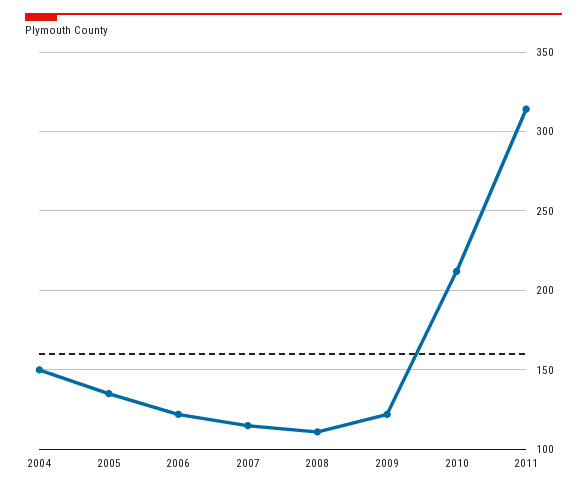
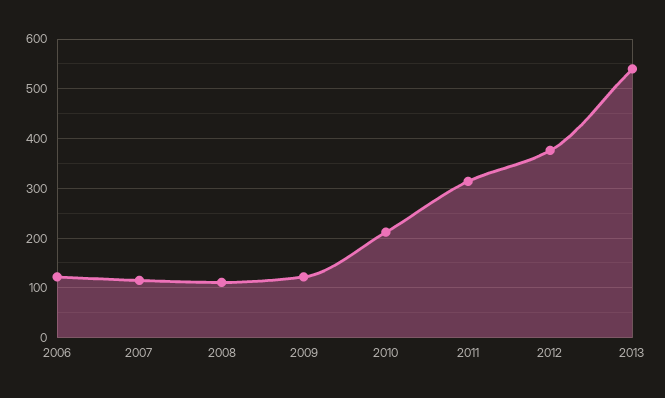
2004: 150 -> none
2005: 135 -> none
2012: none -> 380
2013: none -> 540

